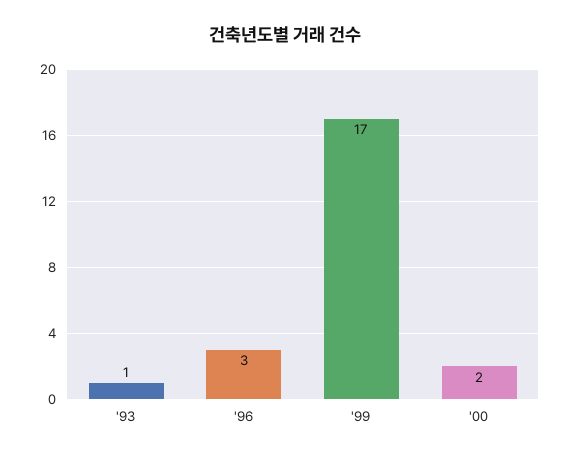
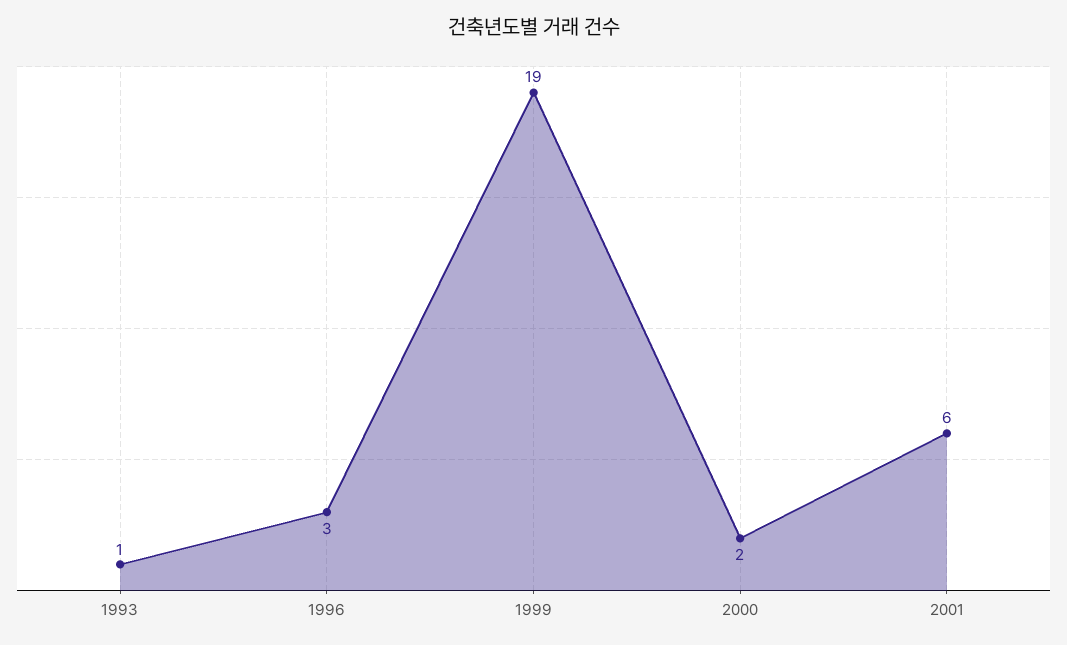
'99: 17 -> 19
2001: none -> 6

